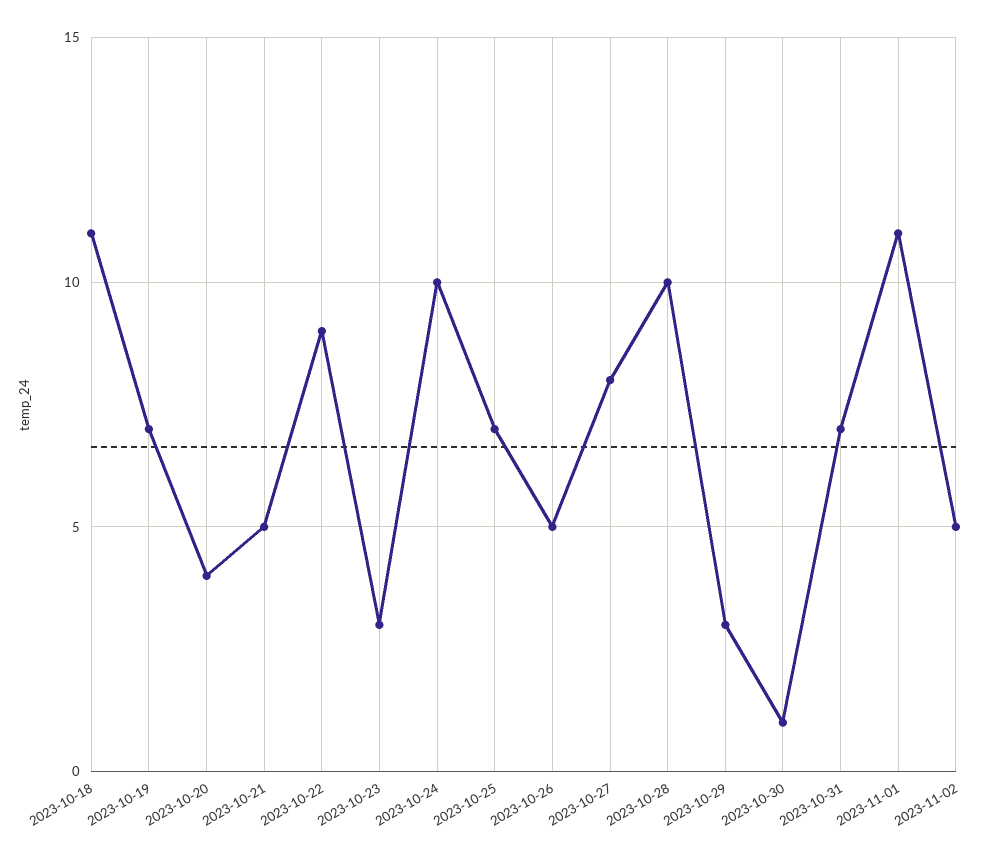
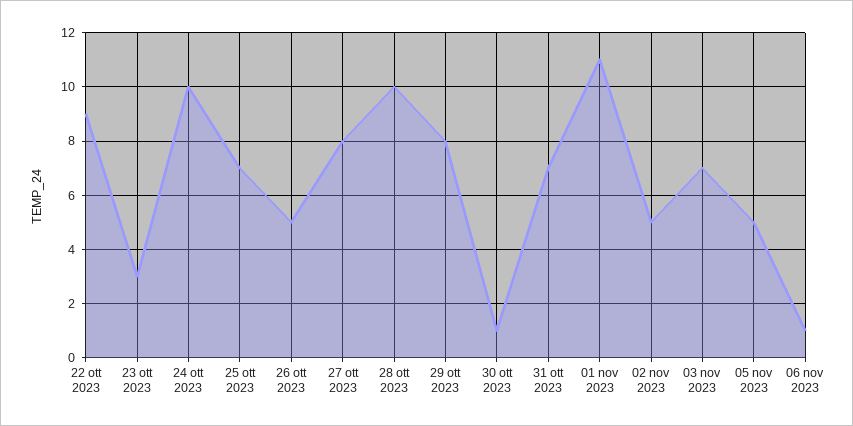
2023-10-18: 11 -> none
2023-10-19: 7 -> none
2023-10-20: 4 -> none
2023-10-21: 5 -> none
2023-10-29: 3 -> 8
03 nov 2023: none -> 7
05 nov 2023: none -> 5
06 nov 2023: none -> 1

